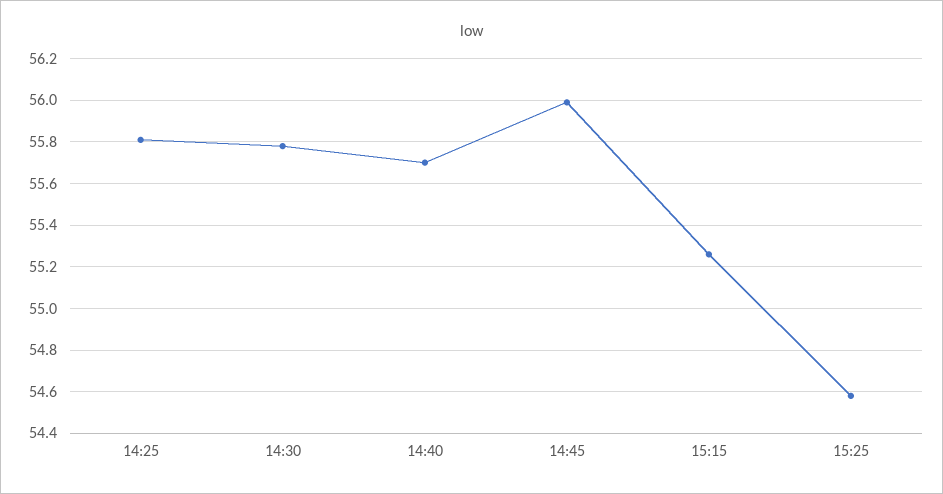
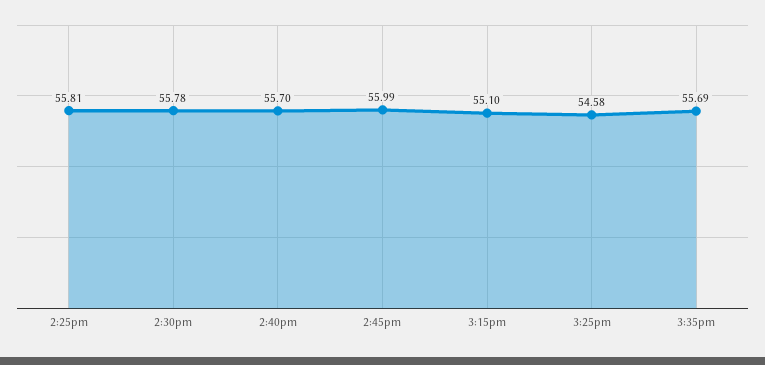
15:15: 55.25 -> 55.1
3:35pm: none -> 55.69

